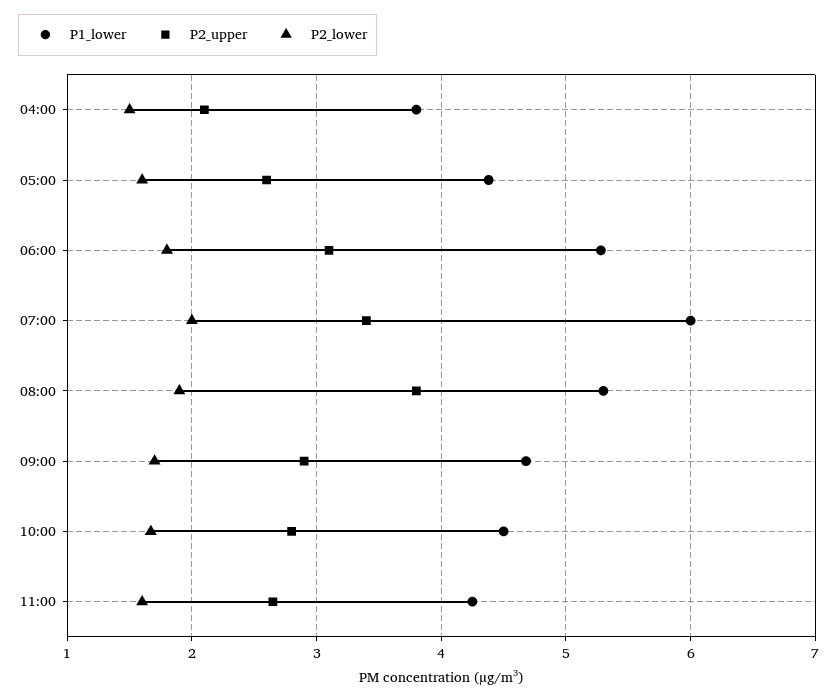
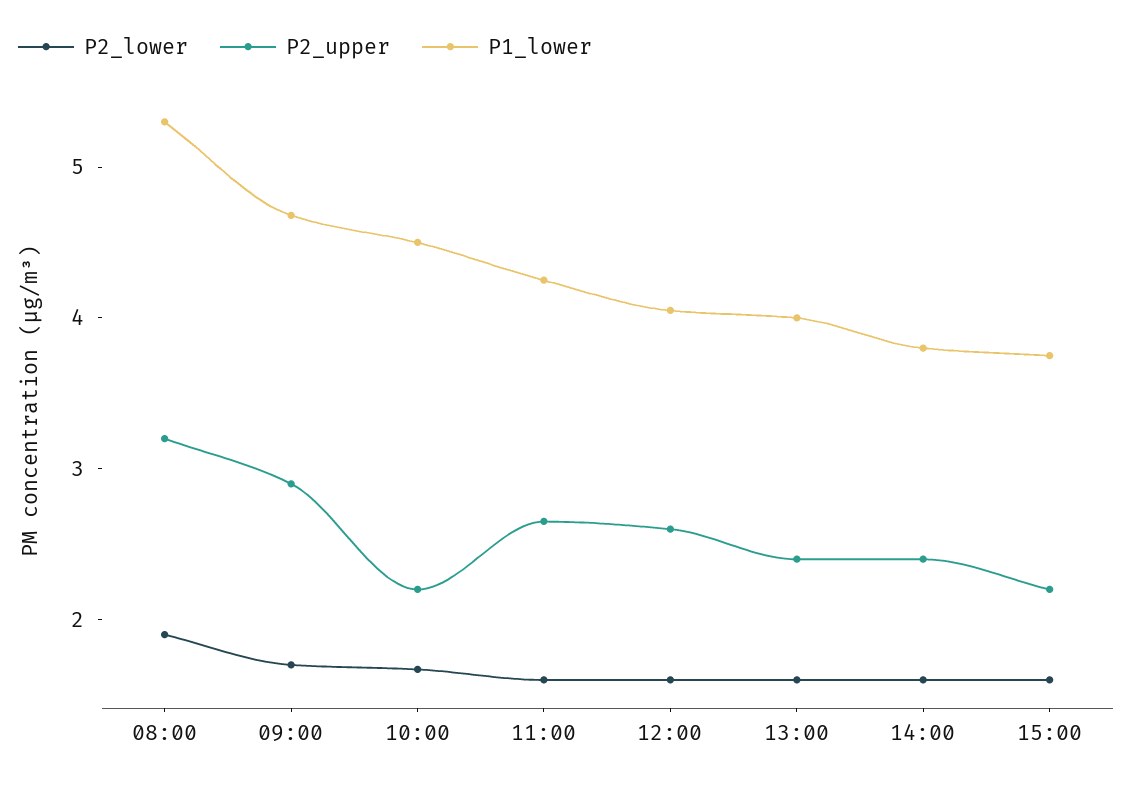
P1_lower, 04:00: 3.8 -> none
P2_upper, 04:00: 2.1 -> none
P2_lower, 04:00: 1.5 -> none
P1_lower, 05:00: 4.4 -> none
P2_upper, 05:00: 2.6 -> none
P2_lower, 05:00: 1.6 -> none
P1_lower, 06:00: 5.3 -> none
P2_upper, 06:00: 3.1 -> none
P2_lower, 06:00: 1.8 -> none
P1_lower, 07:00: 6 -> none
P2_upper, 07:00: 3.4 -> none
P2_lower, 07:00: 2 -> none
P2_upper, 08:00: 3.8 -> 3.2
P2_upper, 10:00: 2.8 -> 2.2
P2_lower, 12:00: none -> 1.6
P2_upper, 12:00: none -> 2.6
P1_lower, 12:00: none -> 4
P2_lower, 13:00: none -> 1.6
P2_upper, 13:00: none -> 2.4
P1_lower, 13:00: none -> 4
P2_lower, 14:00: none -> 1.6
P2_upper, 14:00: none -> 2.4
P1_lower, 14:00: none -> 3.8
P2_lower, 15:00: none -> 1.6
P2_upper, 15:00: none -> 2.2
P1_lower, 15:00: none -> 3.8

